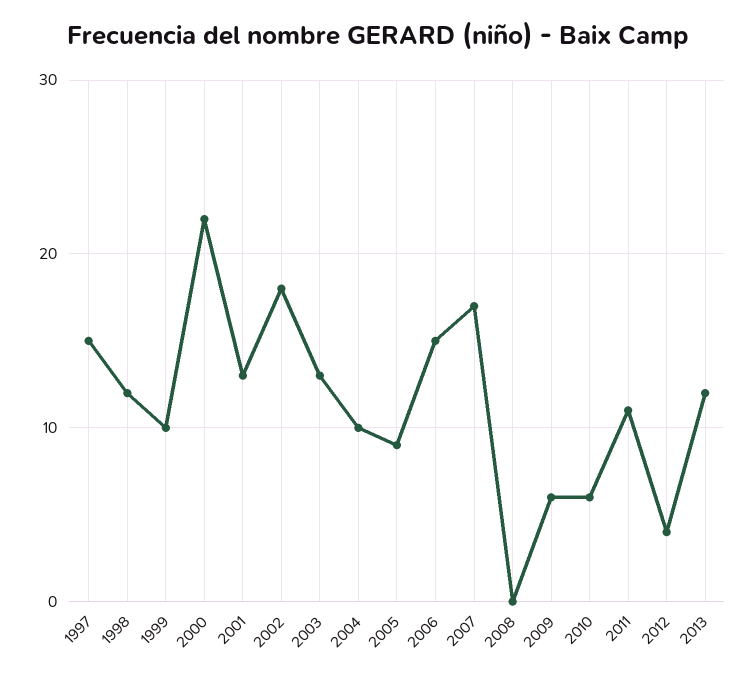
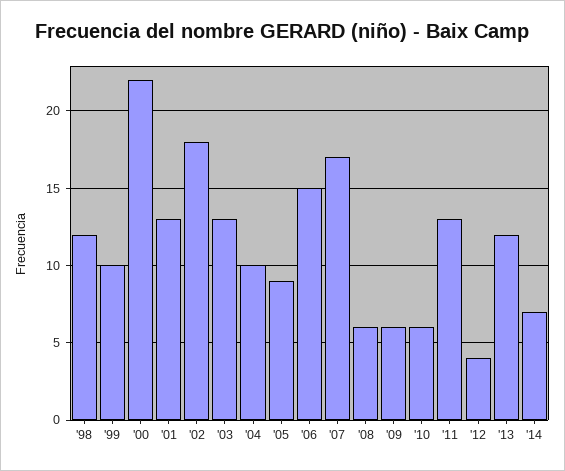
1997: 15 -> none
2008: 0 -> 6
2011: 11 -> 13
'14: none -> 7

